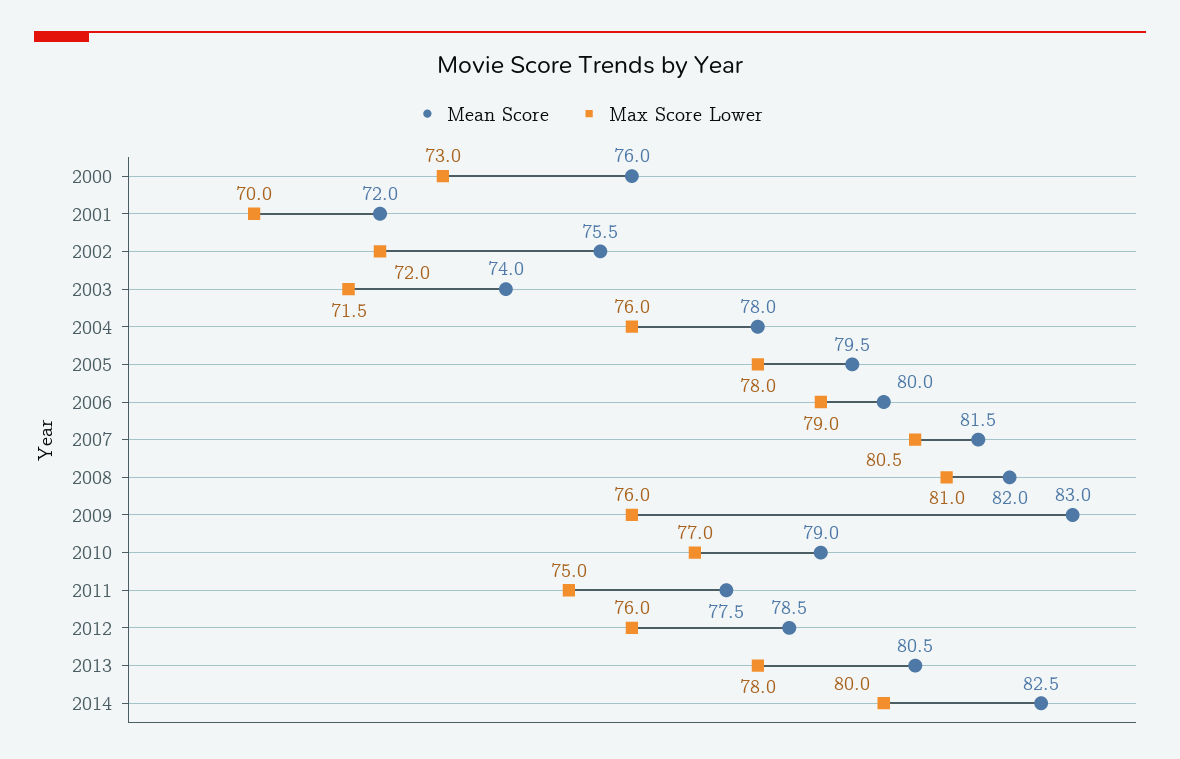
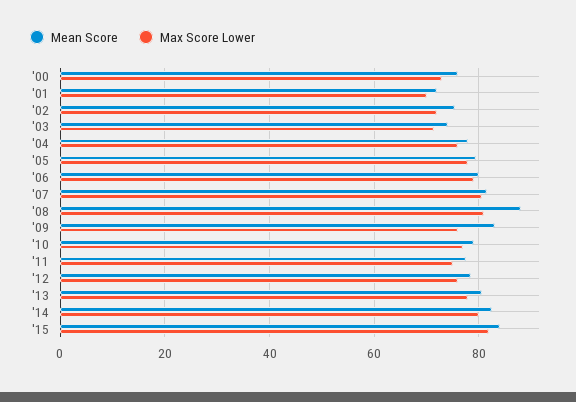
Mean Score, 2008: 82 -> 88
Mean Score, '15: none -> 84
Max Score Lower, '15: none -> 82

